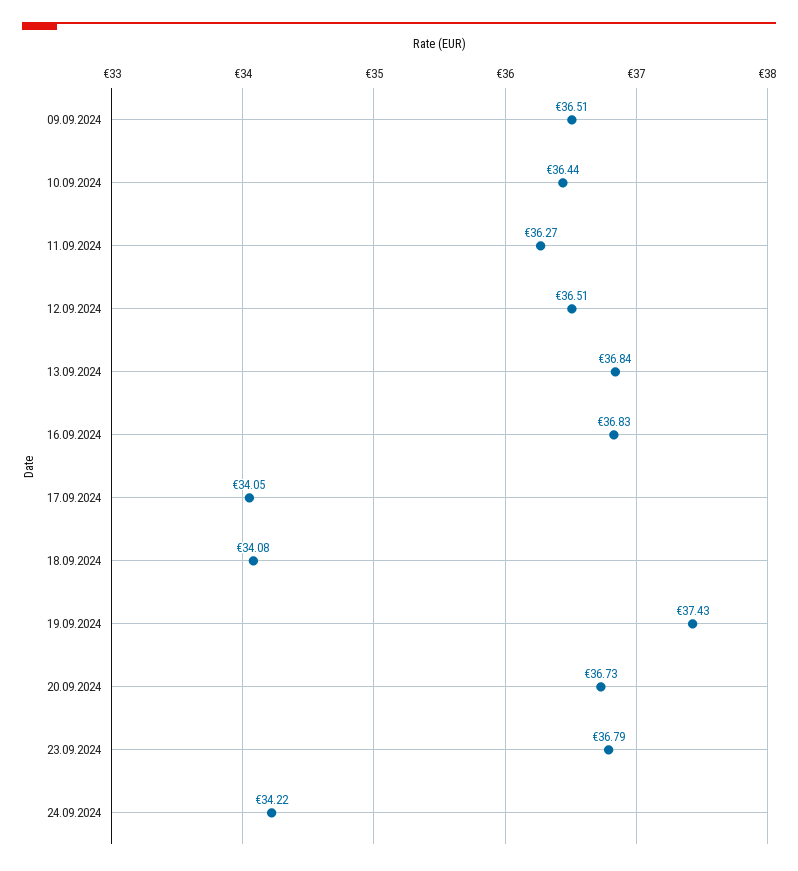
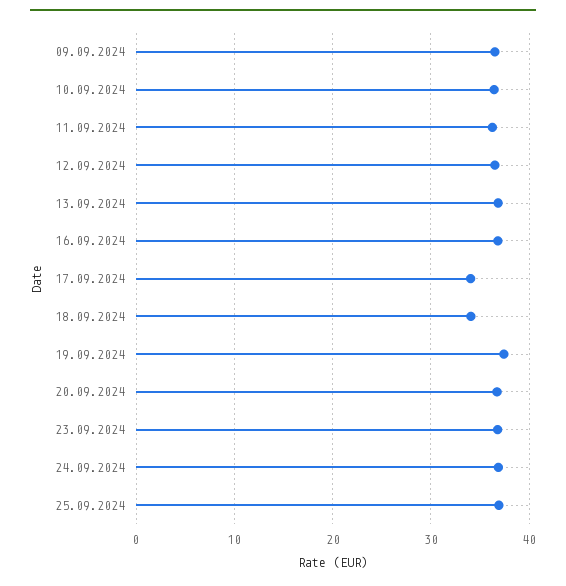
24.09.2024: 34.22 -> 37
25.09.2024: none -> 37

